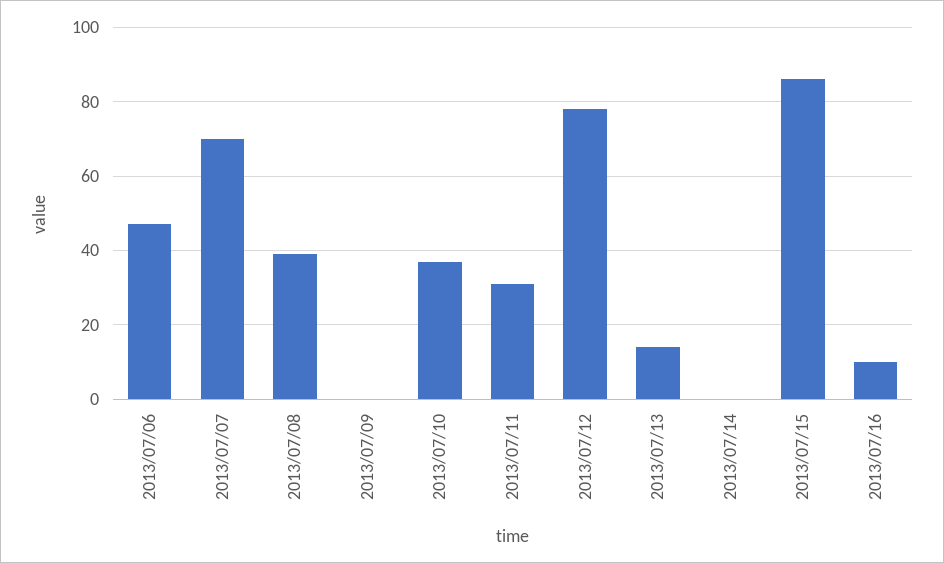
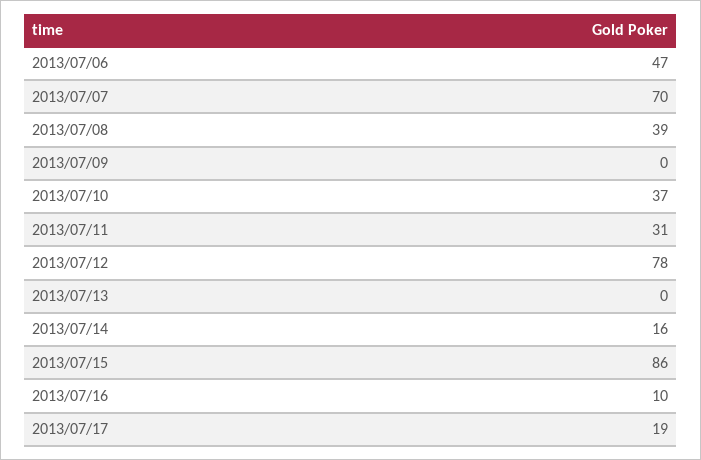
2013/07/13: 15 -> 0
2013/07/14: 0 -> 16
2013/07/17: none -> 19

